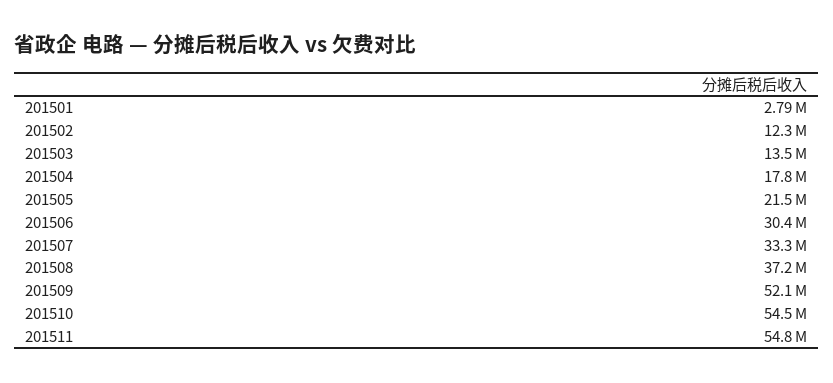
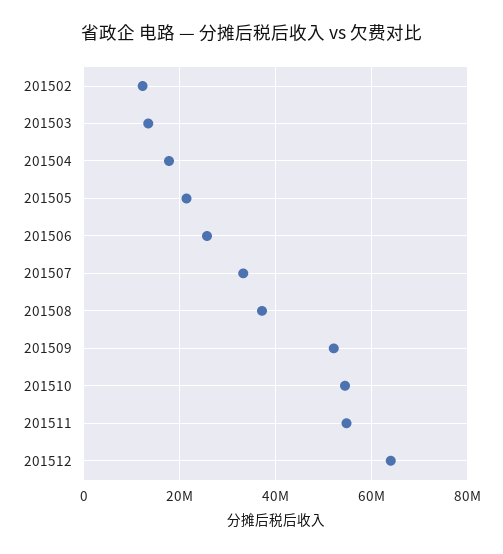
201501: 2790000 -> none
201506: 30400000 -> 26000000
201512: none -> 64000000

